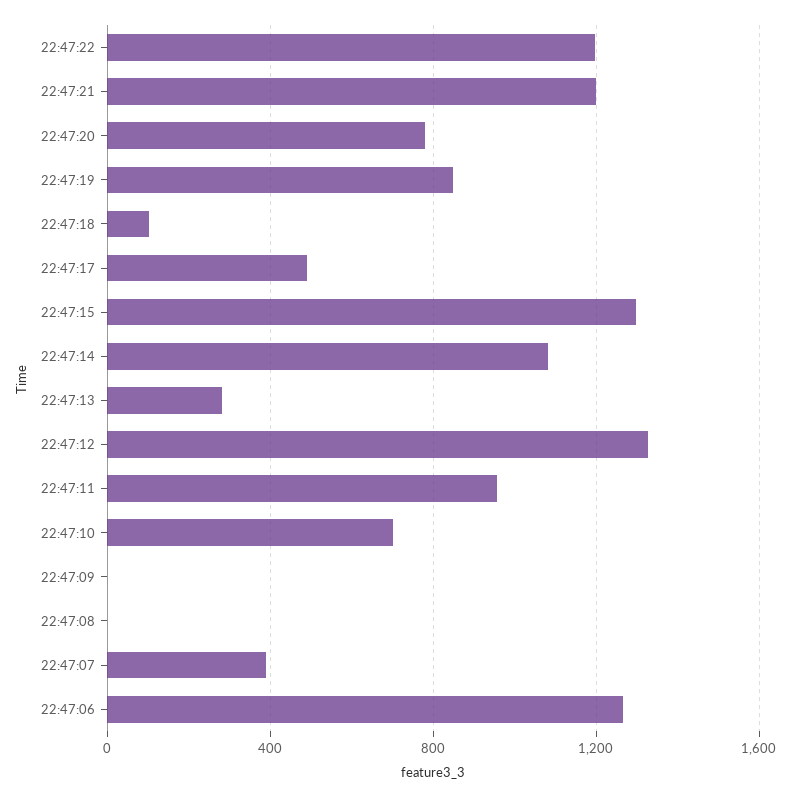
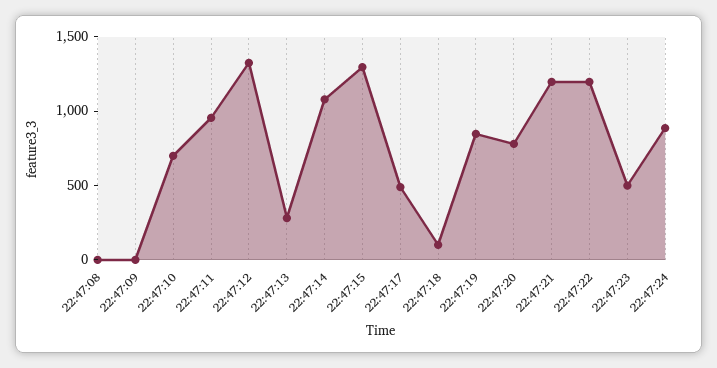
22:47:07: 400 -> none
22:47:06: 1250 -> none
22:47:23: none -> 500
22:47:24: none -> 900

